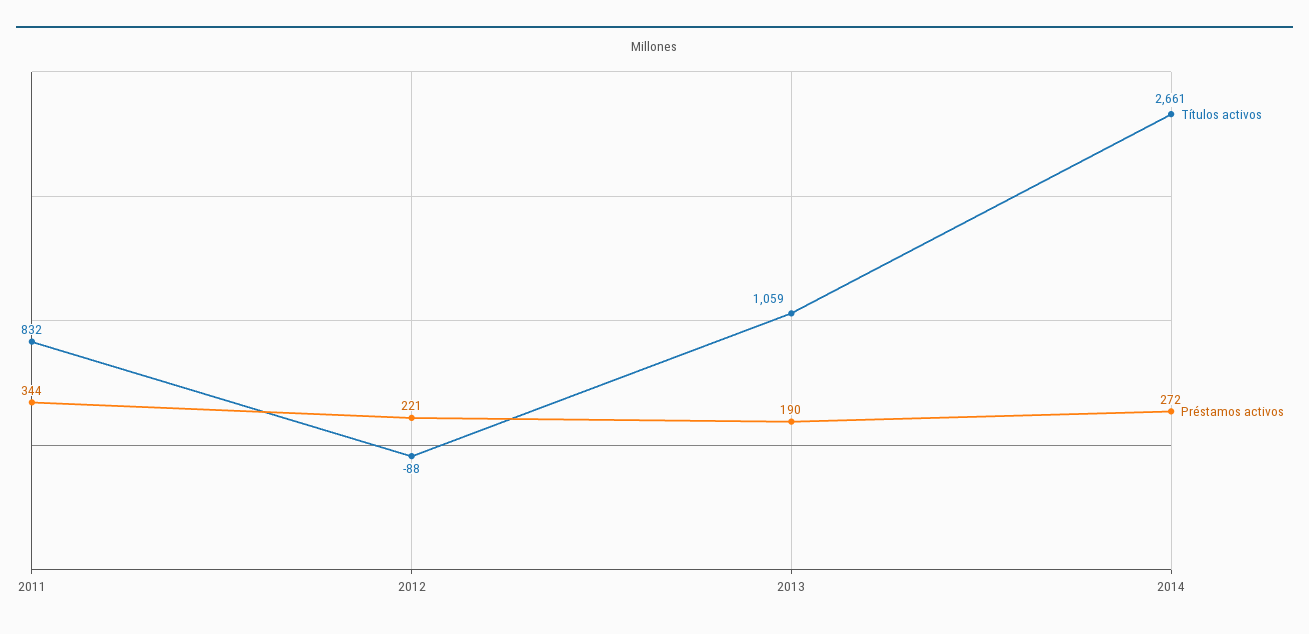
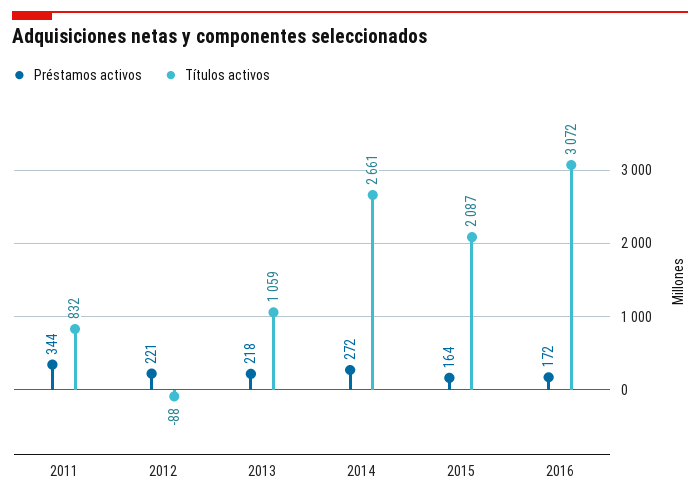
Préstamos activos, 2013: 190 -> 218
Préstamos activos, 2015: none -> 164
Títulos activos, 2015: none -> 2087
Préstamos activos, 2016: none -> 172
Títulos activos, 2016: none -> 3072

